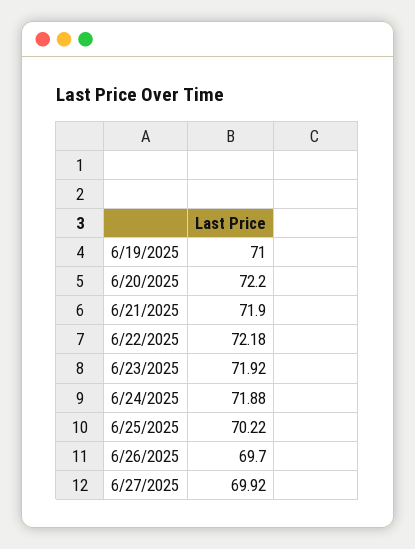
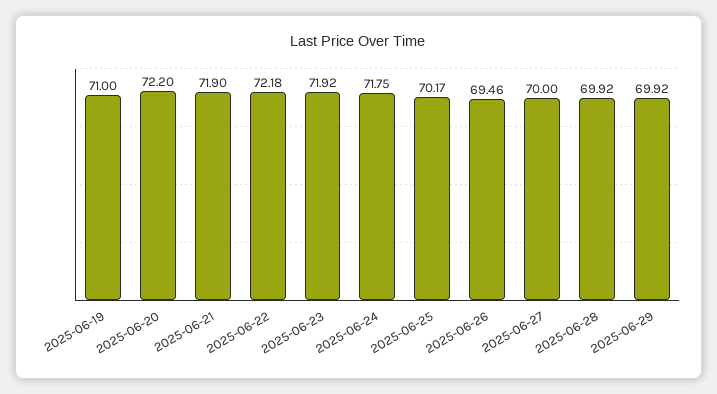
6/24/2025: 71.88 -> 71.75
6/25/2025: 70.22 -> 70.17
6/26/2025: 69.7 -> 69.46
6/27/2025: 69.92 -> 70
2025-06-28: none -> 69.92
2025-06-29: none -> 69.92

